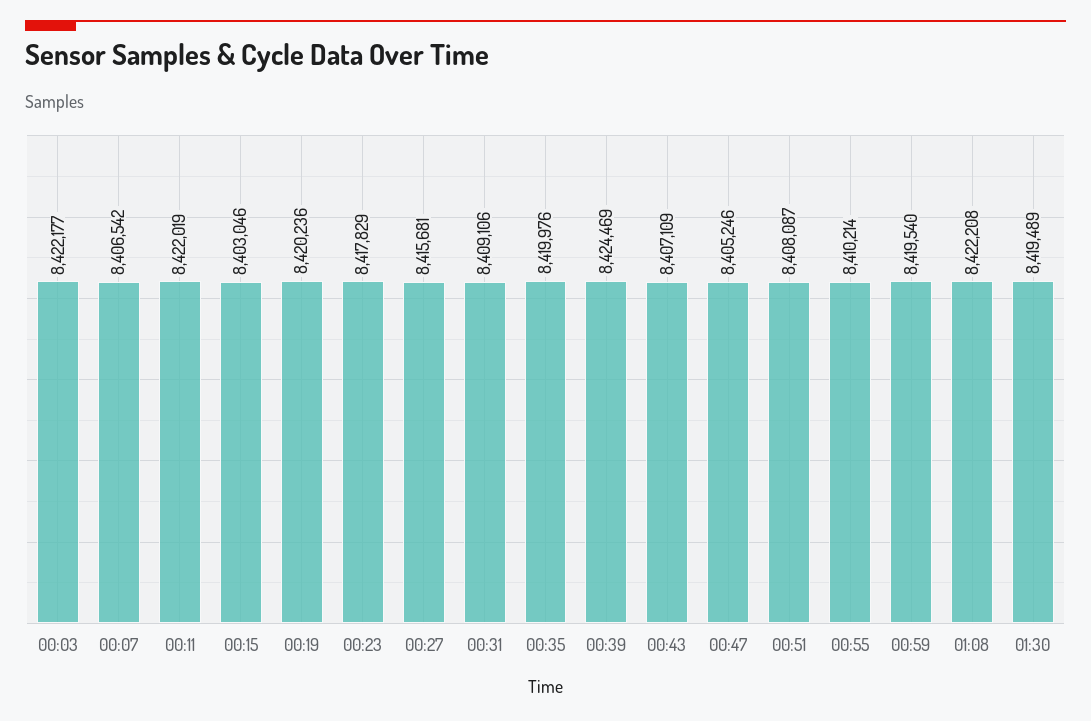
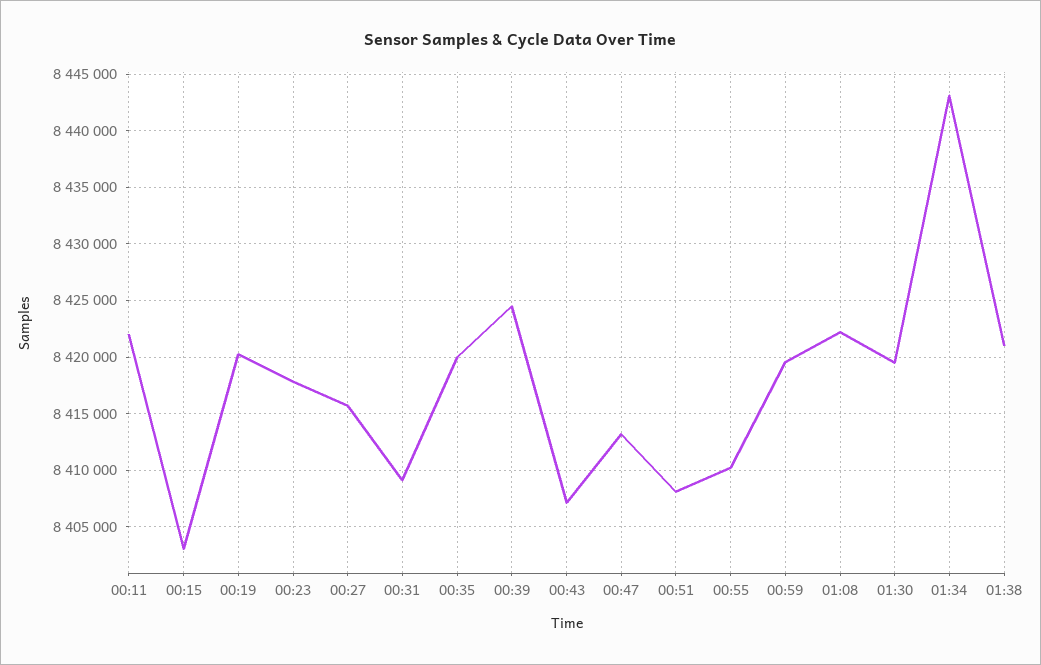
00:03: 8422177 -> none
00:07: 8406542 -> none
00:47: 8405246 -> 8413000
01:34: none -> 8443000
01:38: none -> 8421000

